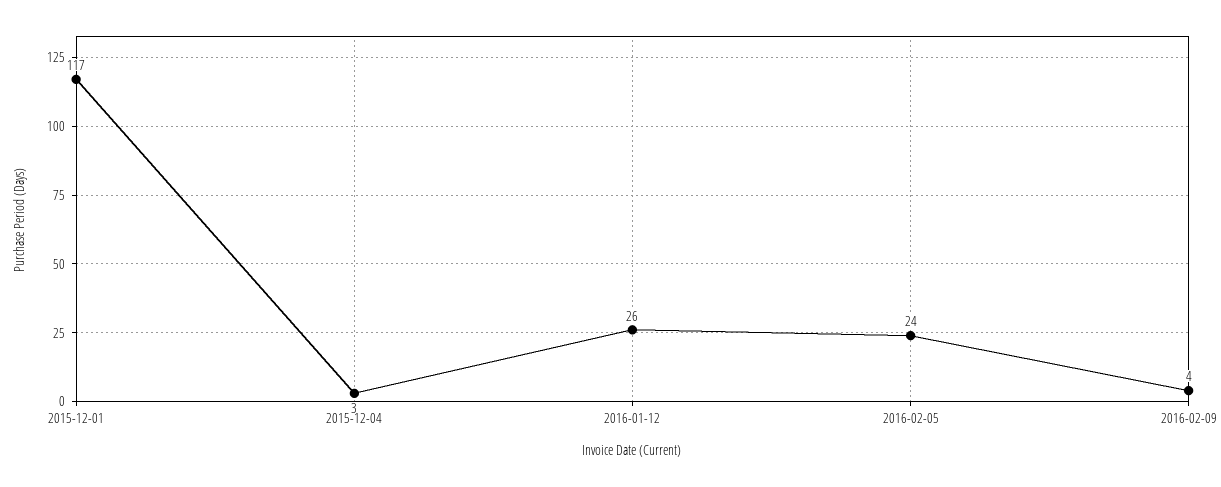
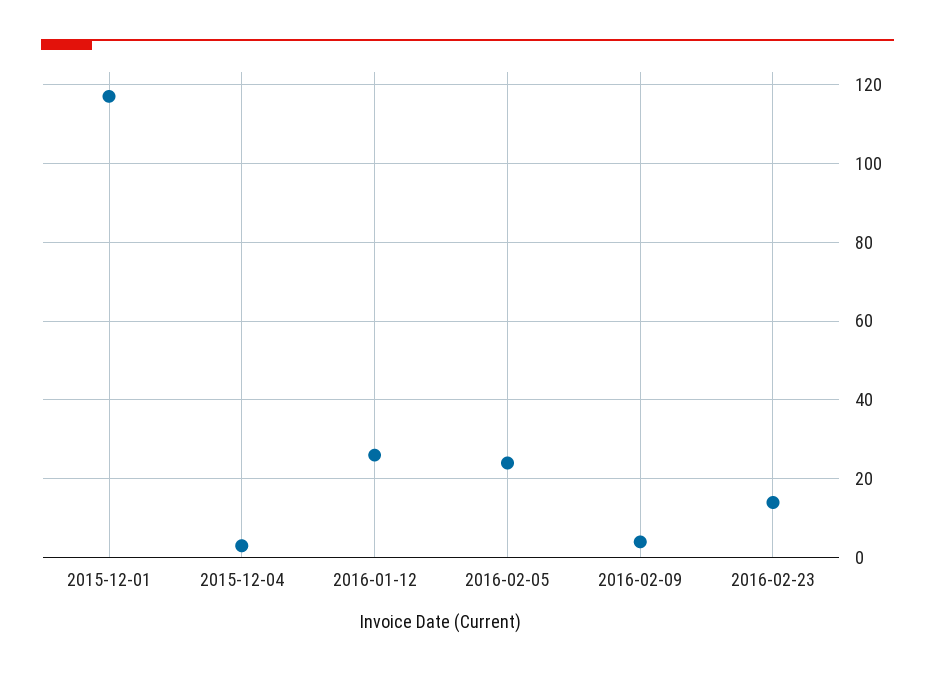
2016-02-23: none -> 15

